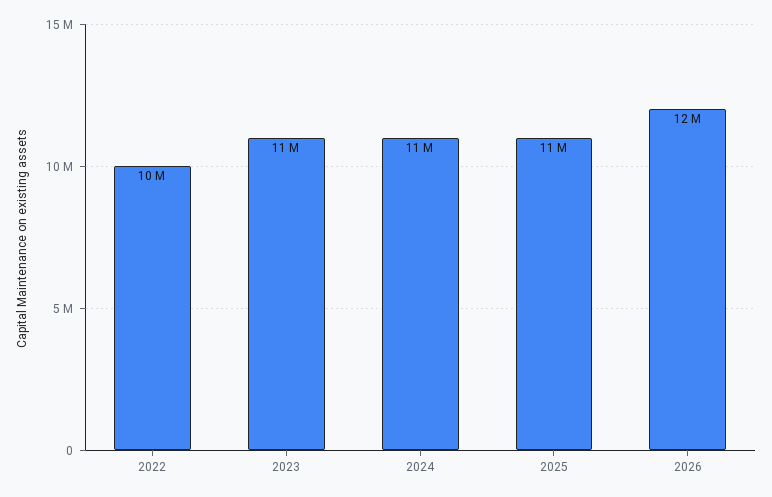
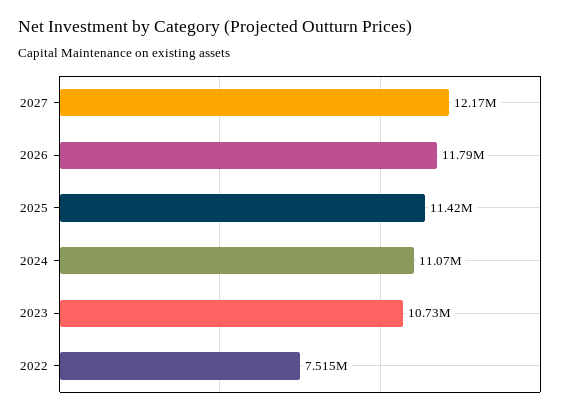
2022: 10000000 -> 7515000
2027: none -> 12170000

